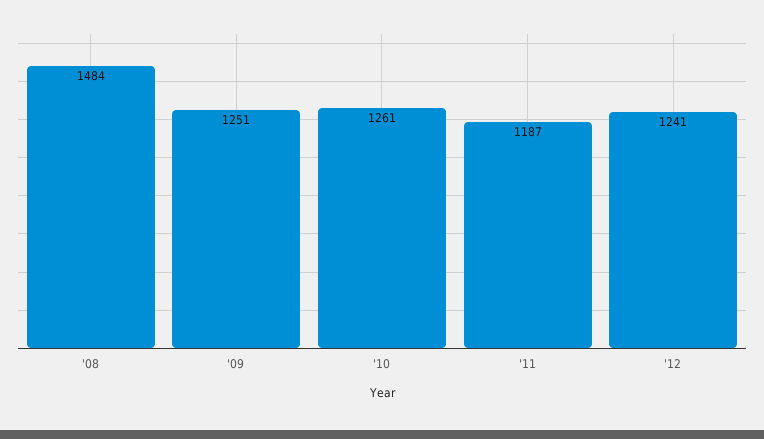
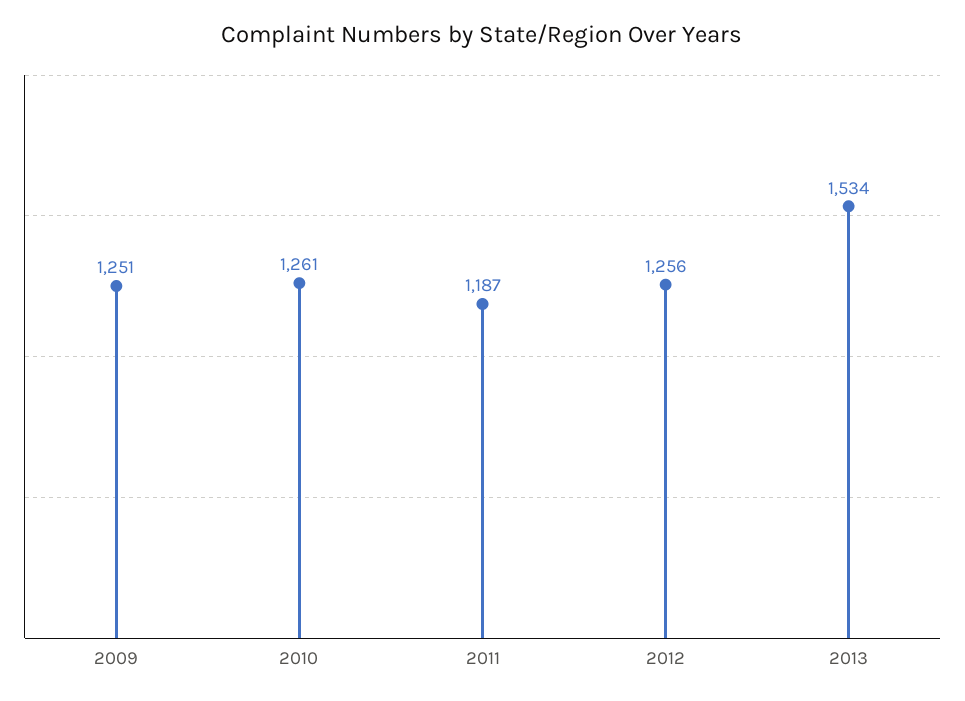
'08: 1484 -> none
'12: 1241 -> 1256
2013: none -> 1534

